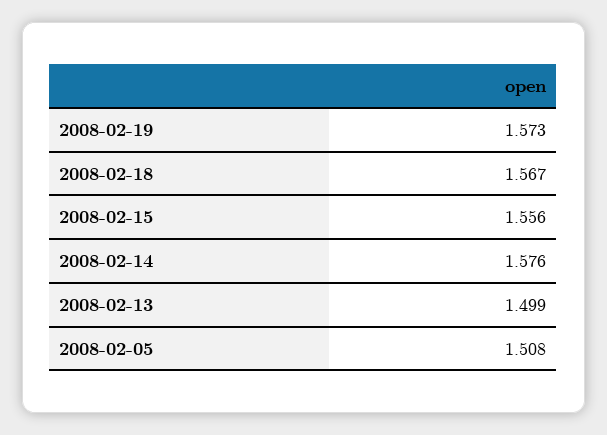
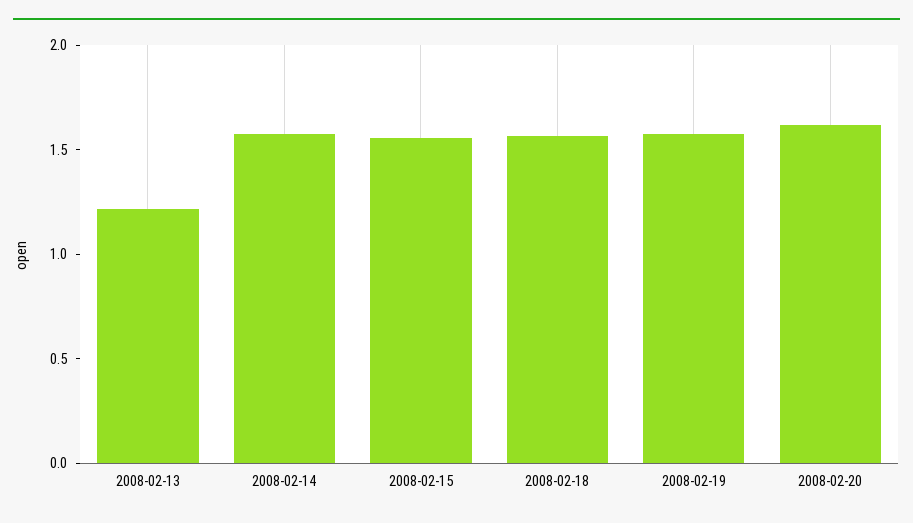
2008-02-13: 1.499 -> 1.2
2008-02-05: 1.508 -> none
2008-02-20: none -> 1.6

